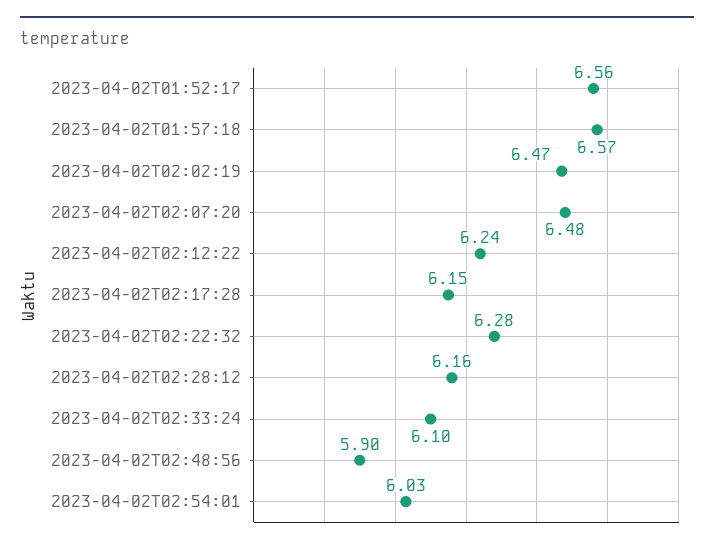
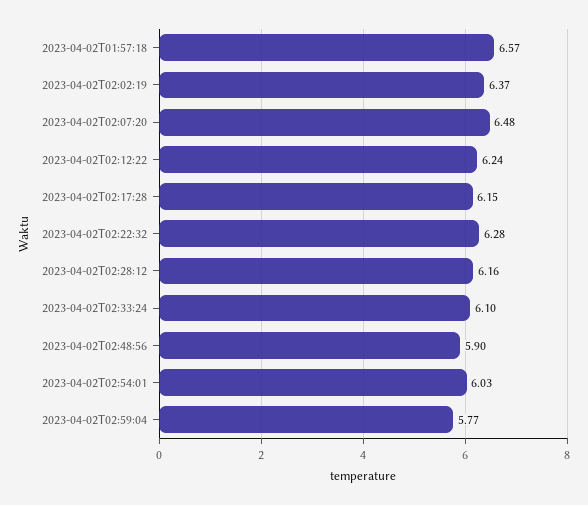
2023-04-02T01:52:17: 6.56 -> none
2023-04-02T02:02:19: 6.47 -> 6.37
2023-04-02T02:59:04: none -> 5.77

